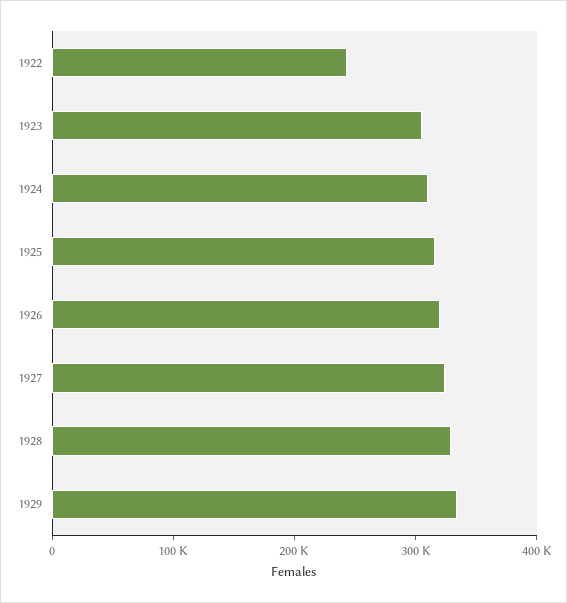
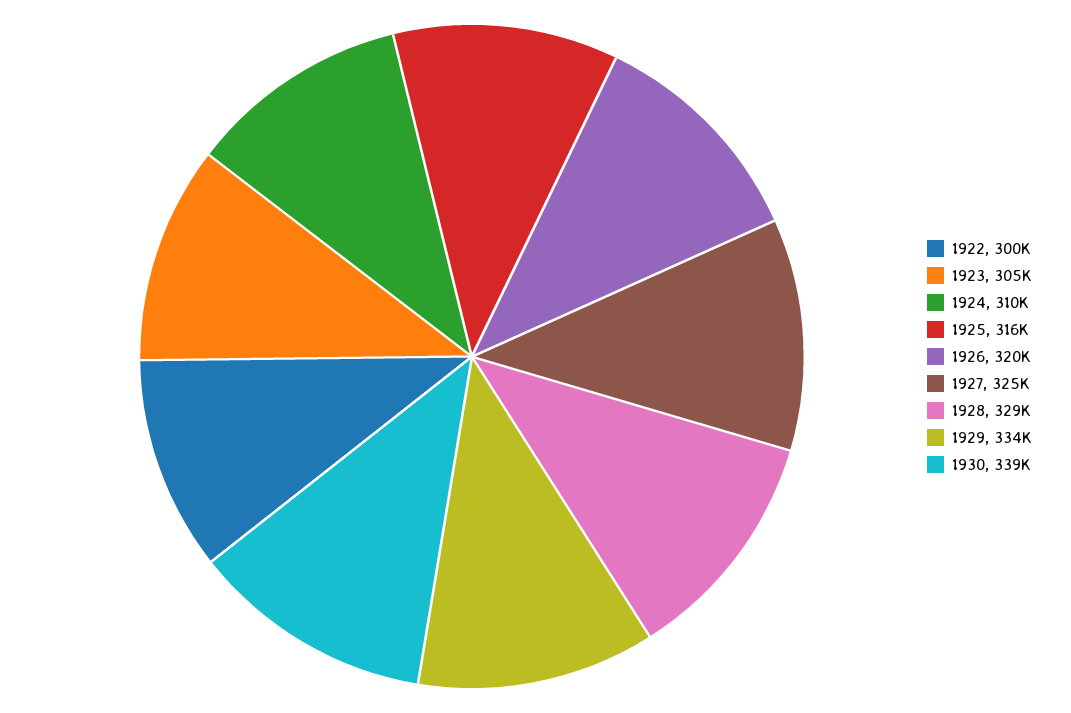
1922: 240000 -> 300000
1930: none -> 339000

